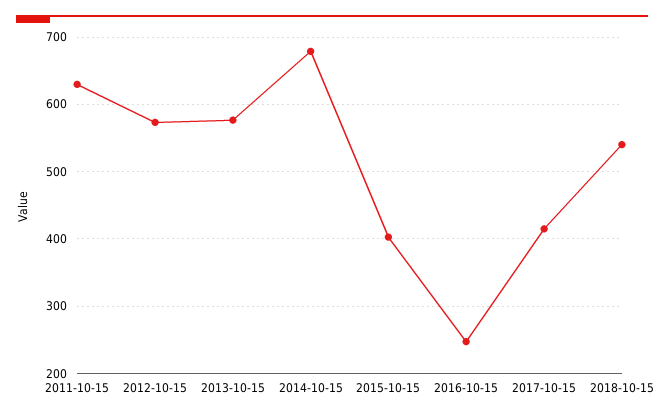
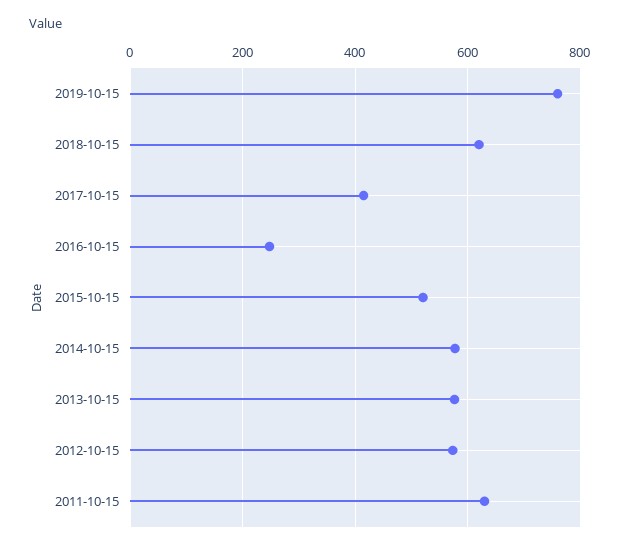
2014-10-15: 680 -> 580
2015-10-15: 400 -> 520
2018-10-15: 540 -> 620
2019-10-15: none -> 760

